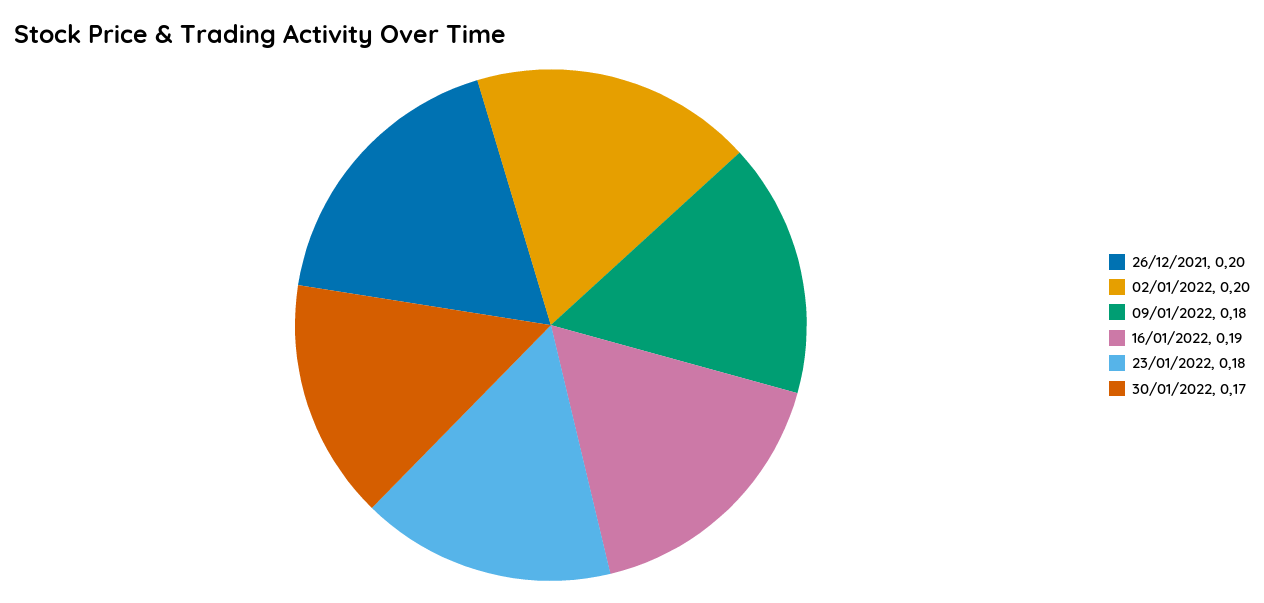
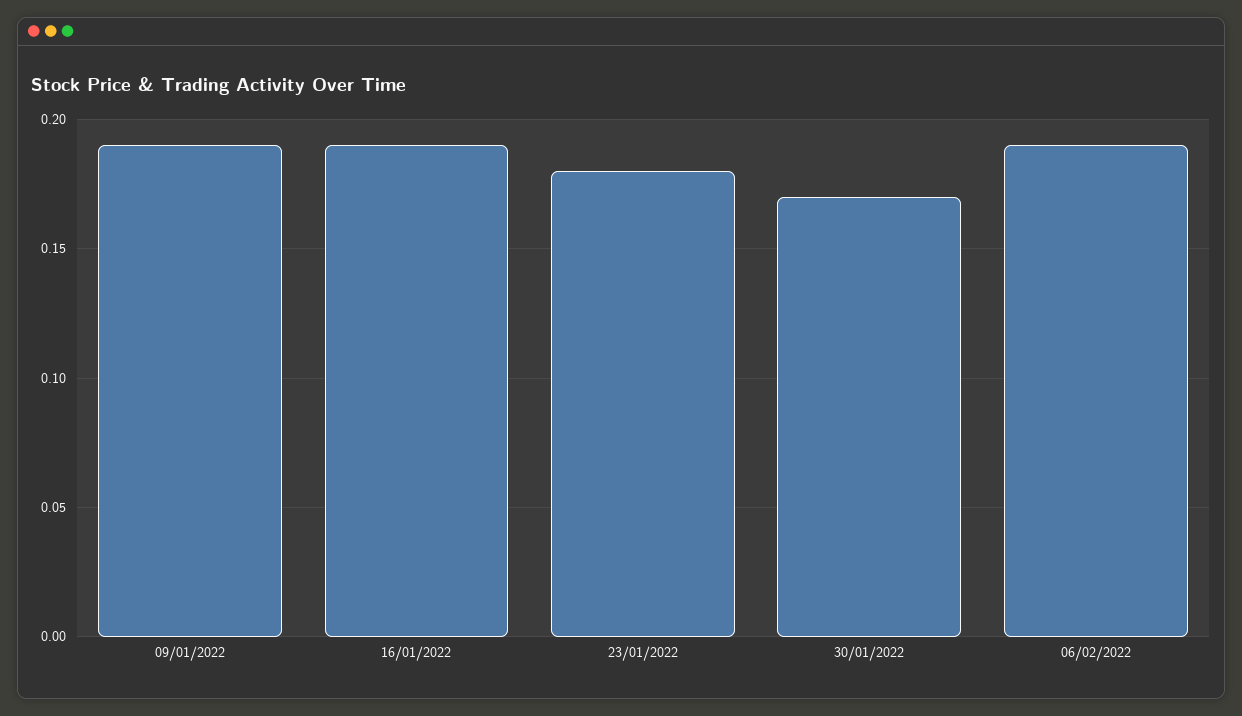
26/12/2021: 0.2 -> none
02/01/2022: 0.2 -> none
09/01/2022: 0.18 -> 0.19
06/02/2022: none -> 0.19

